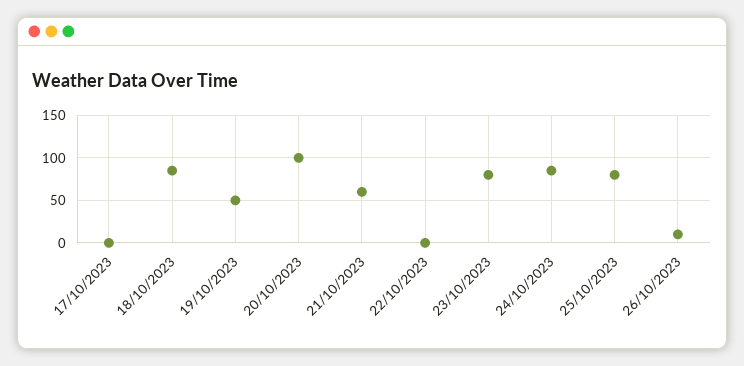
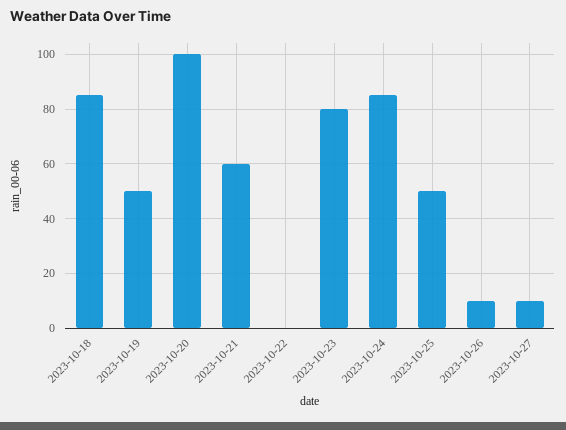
17/10/2023: 0 -> none
25/10/2023: 80 -> 50
2023-10-27: none -> 10

